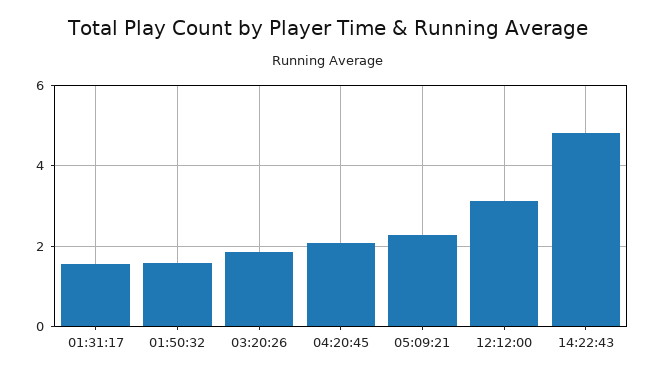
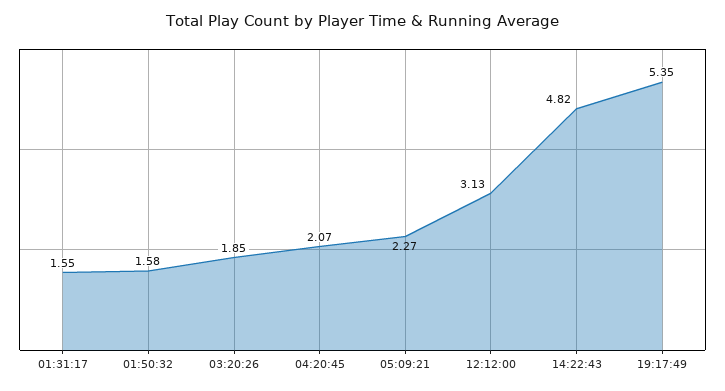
19:17:49: none -> 5.35

